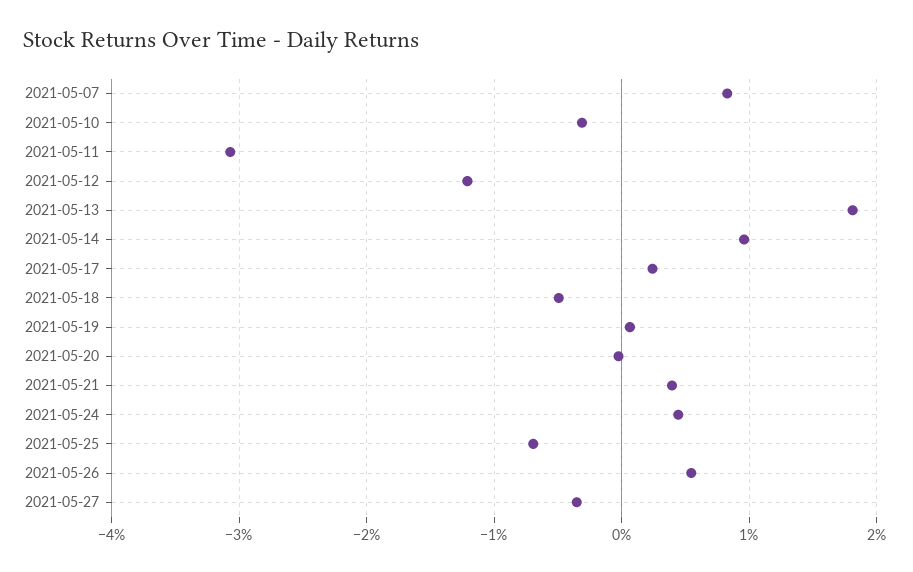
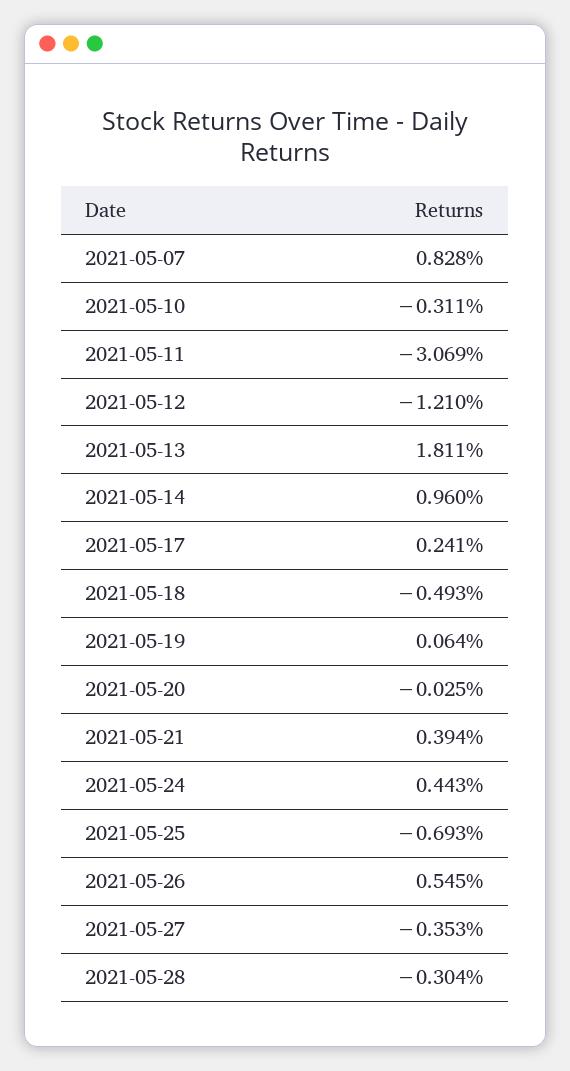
2021-05-28: none -> -0.304

